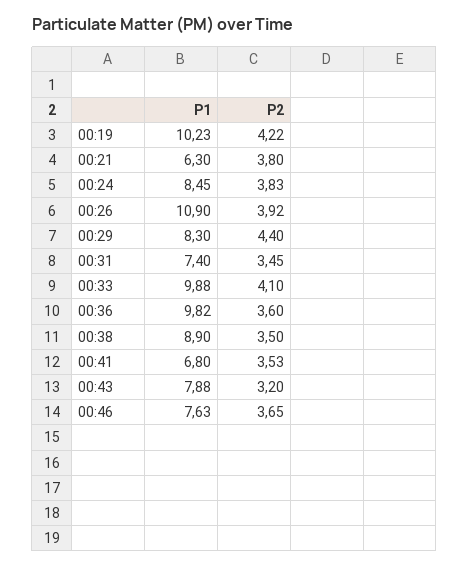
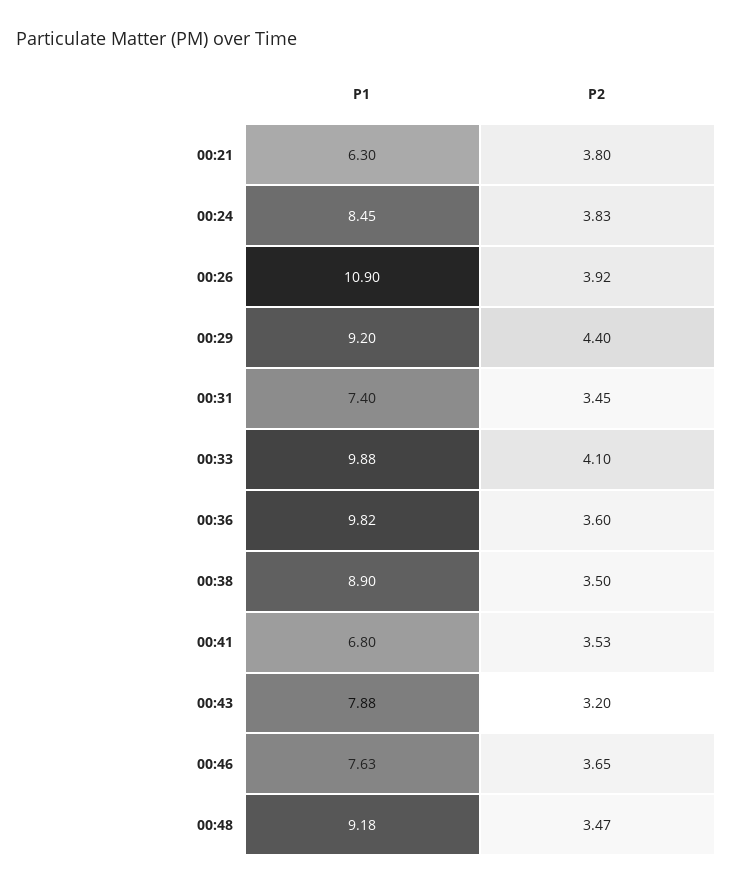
P1, 00:19: 10.23 -> none
P2, 00:19: 4.22 -> none
P1, 00:29: 8.3 -> 9.2
P1, 00:48: none -> 9.18
P2, 00:48: none -> 3.47

